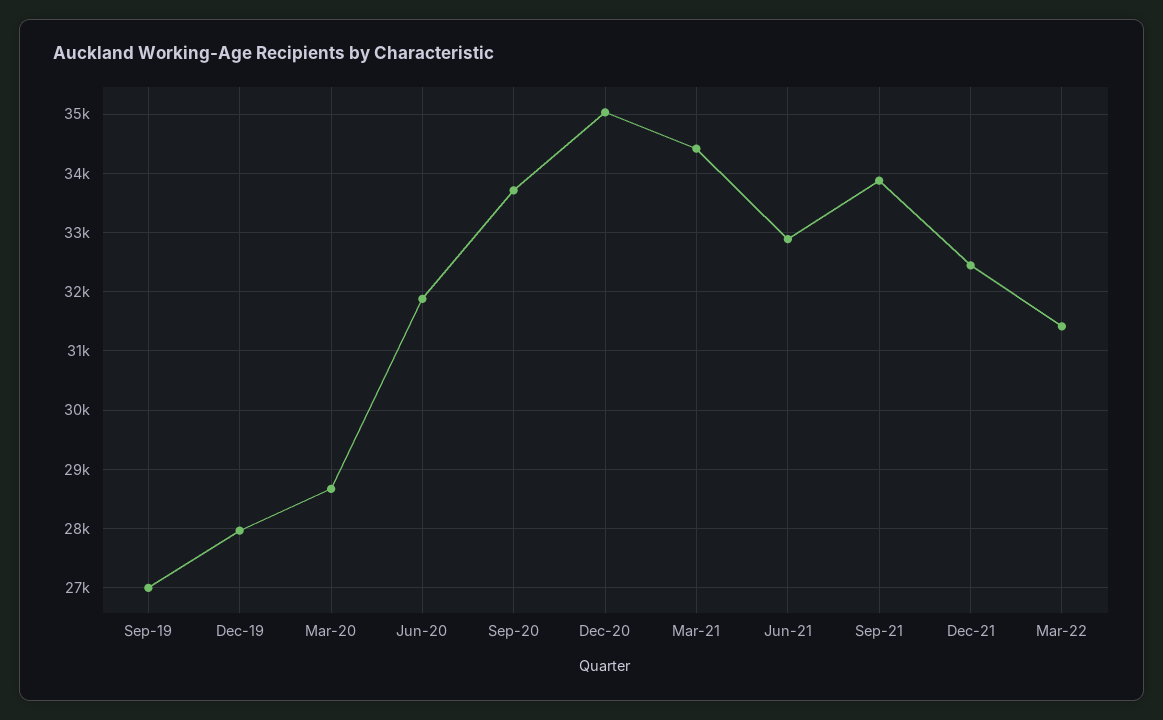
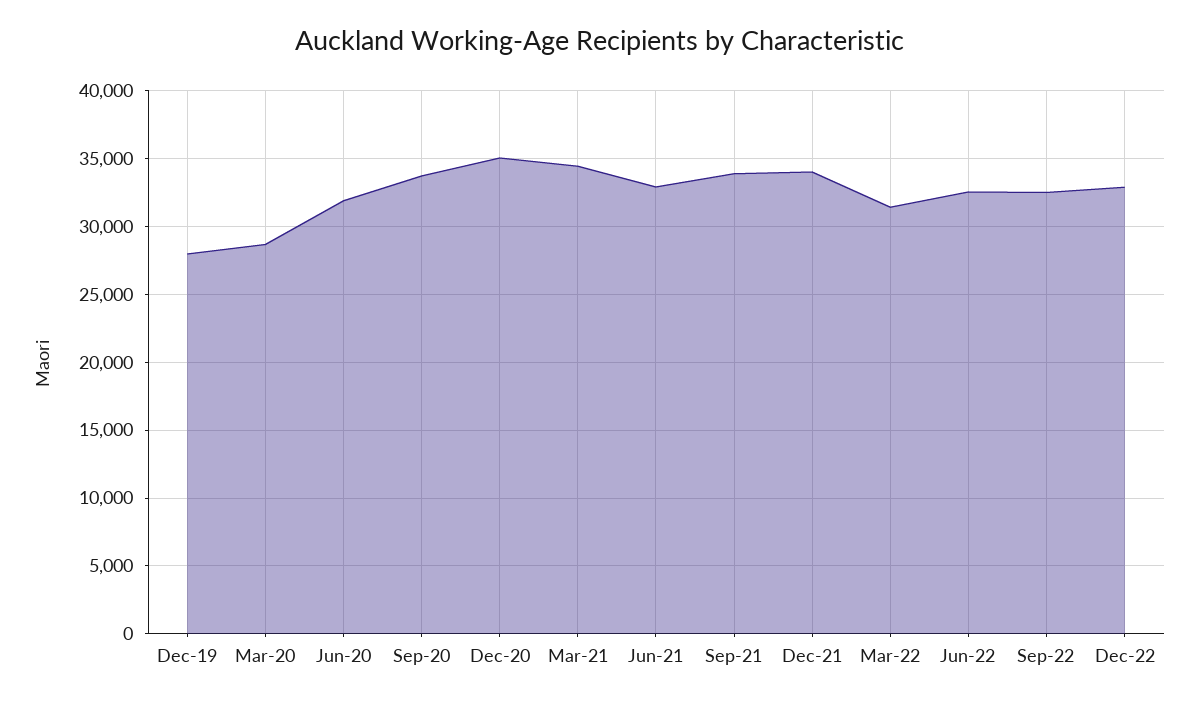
Sep-19: 27000 -> none
Dec-21: 32400 -> 34000
Jun-22: none -> 32500
Sep-22: none -> 32500
Dec-22: none -> 33000

